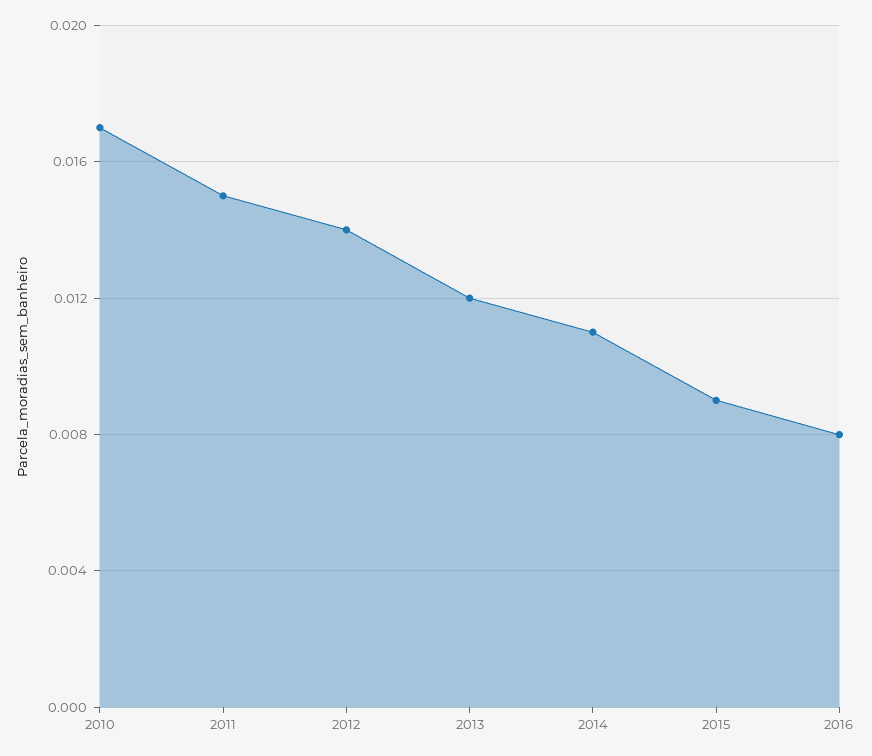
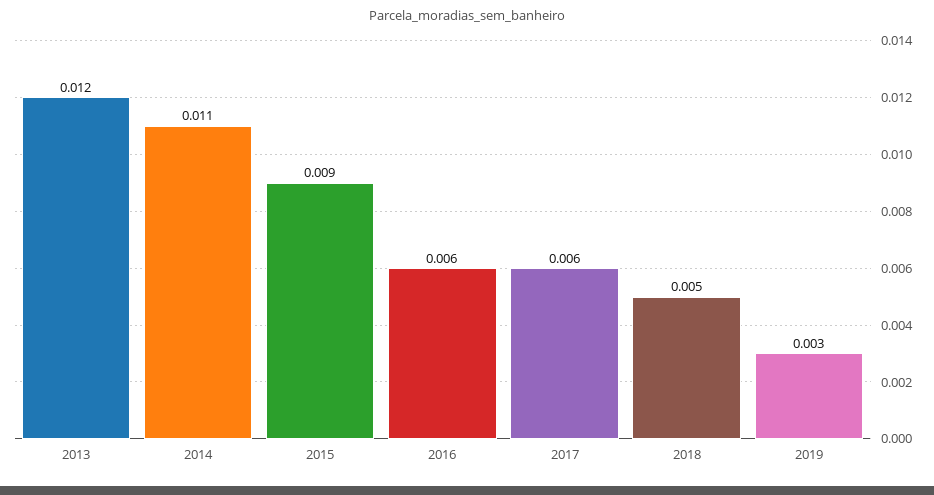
2010: 0.017 -> none
2011: 0.015 -> none
2012: 0.014 -> none
2016: 0.008 -> 0.006
2017: none -> 0.006
2018: none -> 0.005
2019: none -> 0.003

